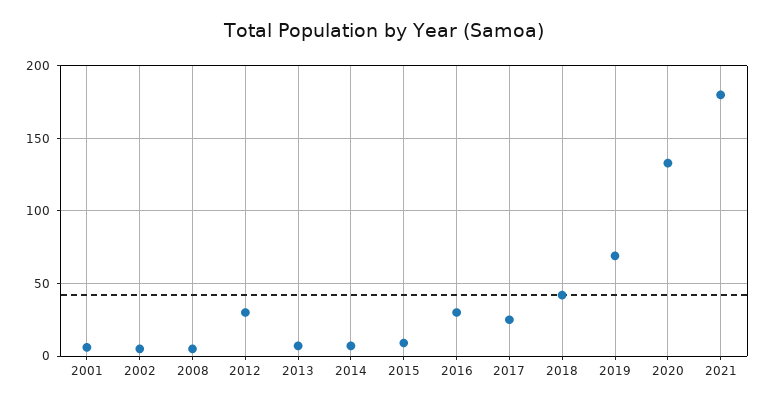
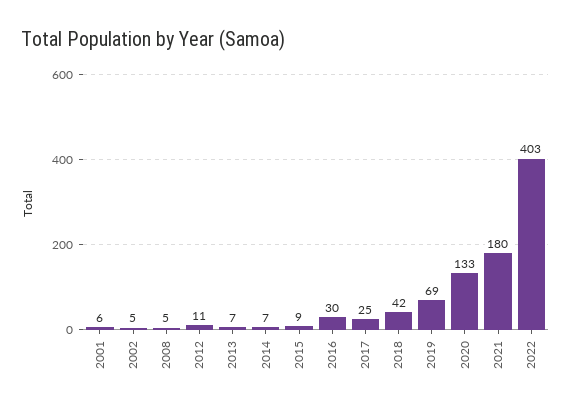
2012: 30 -> 11
2022: none -> 403

